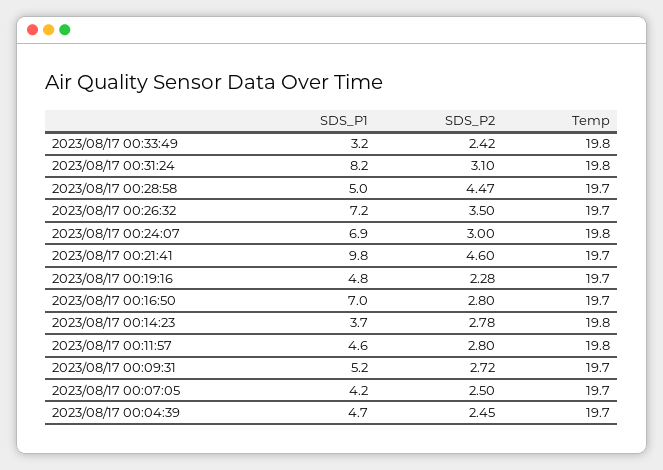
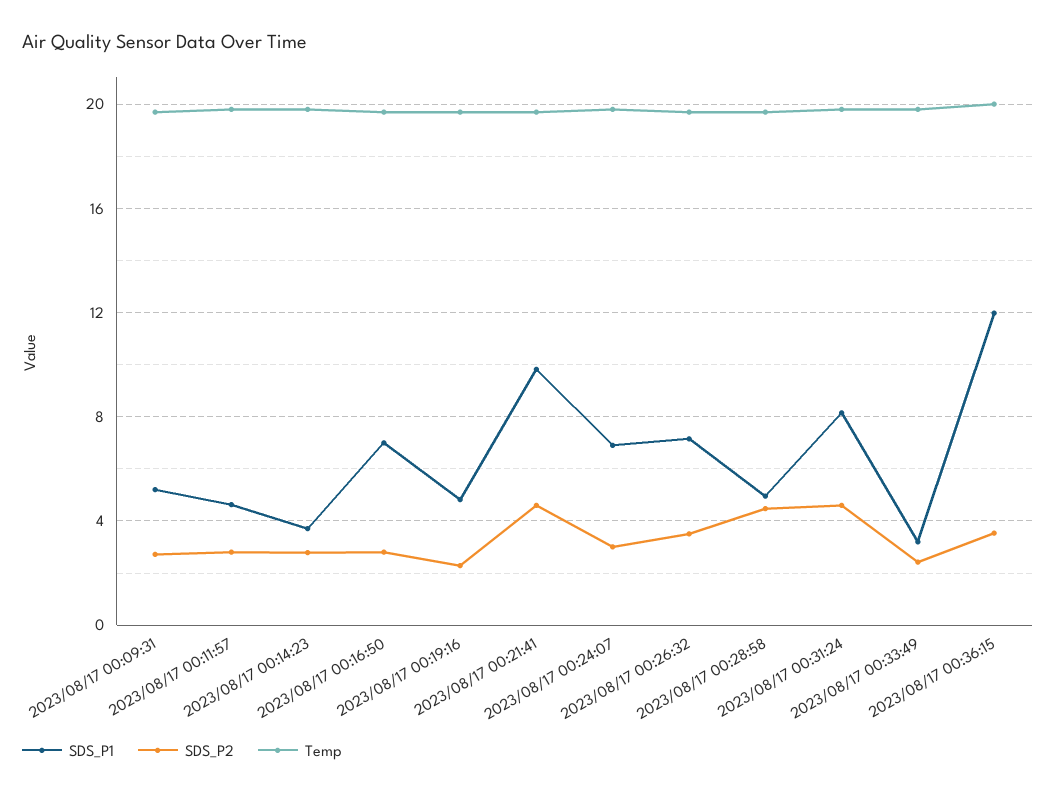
SDS_P2, 2023/08/17 00:31:24: 3.1 -> 4.5
SDS_P1, 2023/08/17 00:07:05: 4.2 -> none
SDS_P2, 2023/08/17 00:07:05: 2.5 -> none
Temp, 2023/08/17 00:07:05: 19.7 -> none
SDS_P1, 2023/08/17 00:04:39: 4.7 -> none
SDS_P2, 2023/08/17 00:04:39: 2.45 -> none
Temp, 2023/08/17 00:04:39: 19.7 -> none
SDS_P1, 2023/08/17 00:36:15: none -> 12
SDS_P2, 2023/08/17 00:36:15: none -> 3.5
Temp, 2023/08/17 00:36:15: none -> 20

